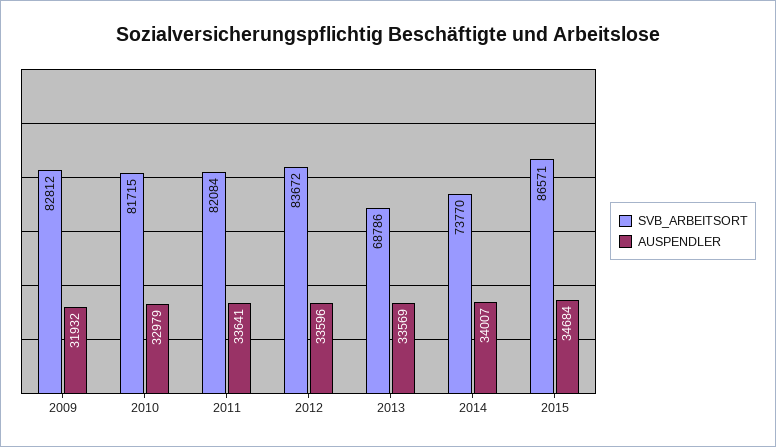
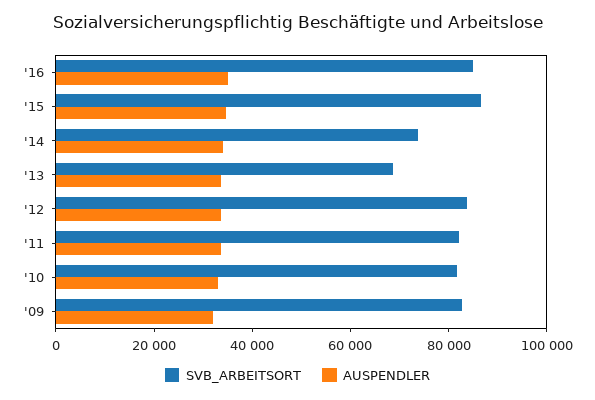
SVB_ARBEITSORT, '16: none -> 85000
AUSPENDLER, '16: none -> 35000

